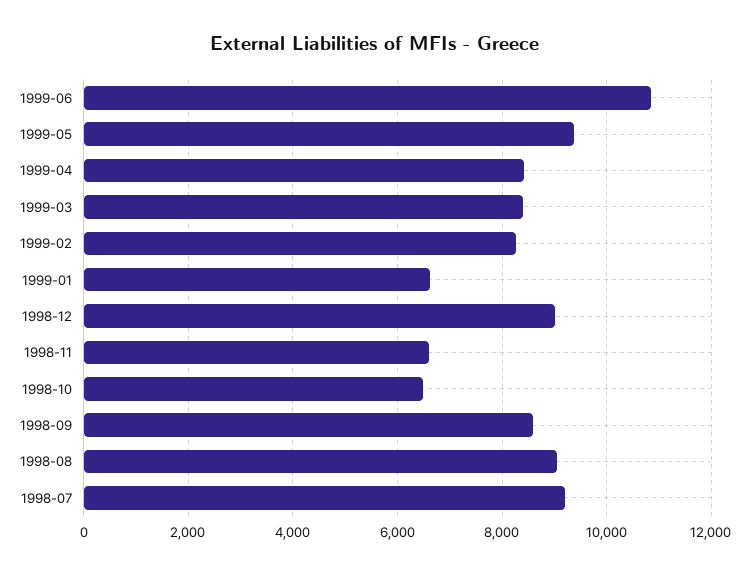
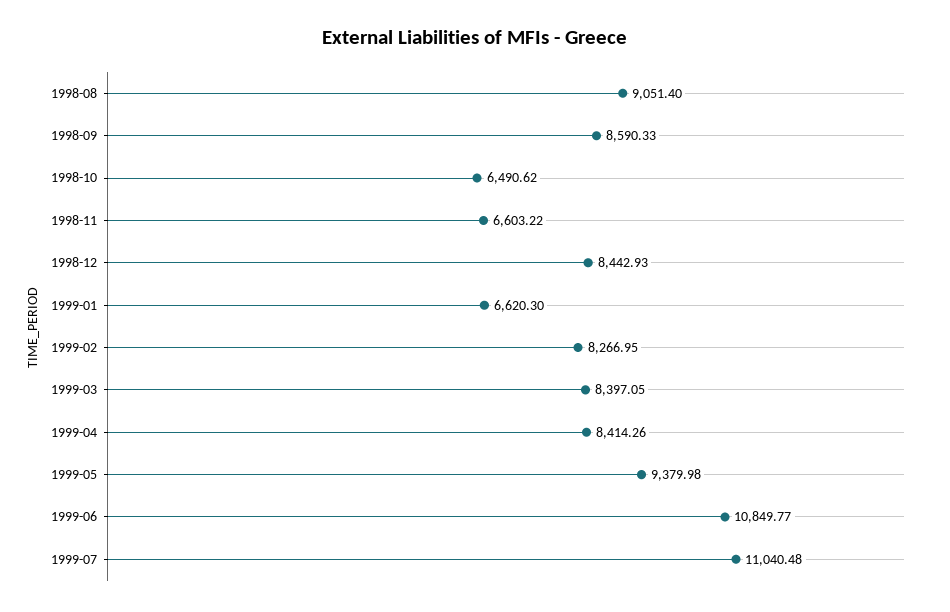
1998-12: 9000 -> 8442.93
1998-07: 9200 -> none
1999-07: none -> 11040.48

